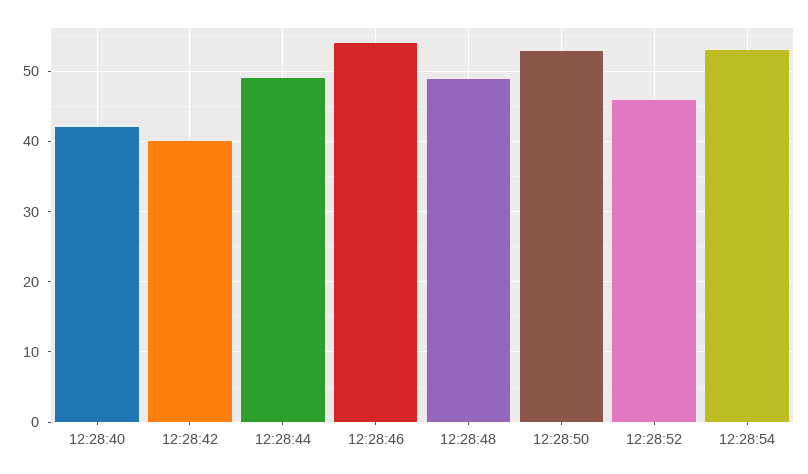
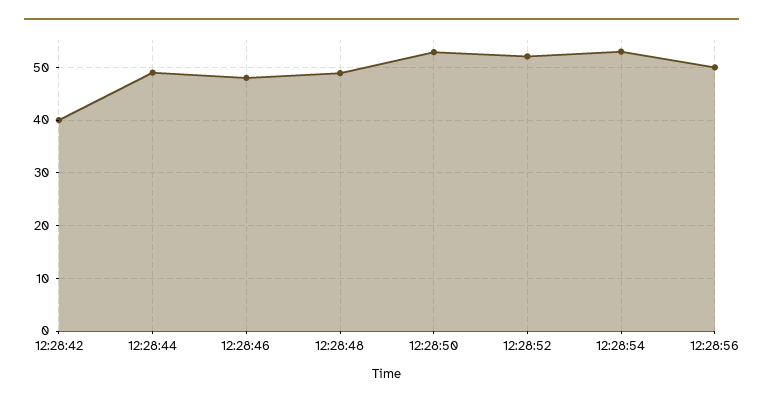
12:28:40: 42 -> none
12:28:46: 54 -> 48
12:28:52: 46 -> 52
12:28:56: none -> 50

